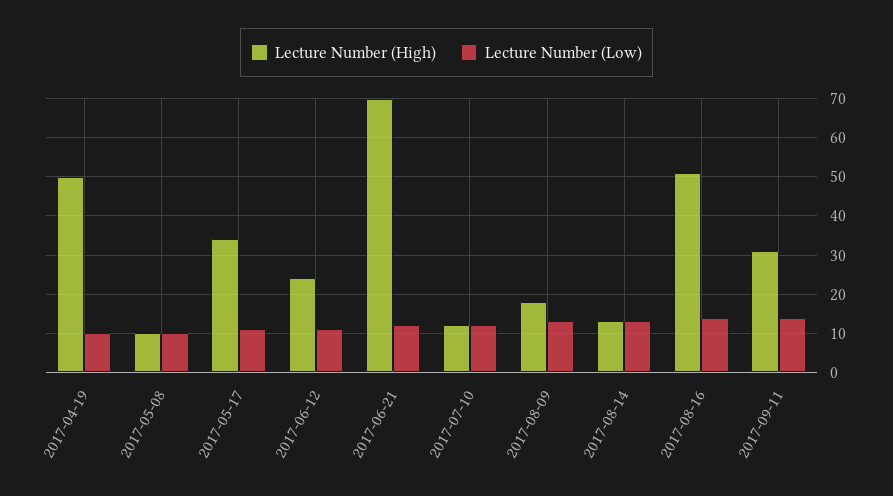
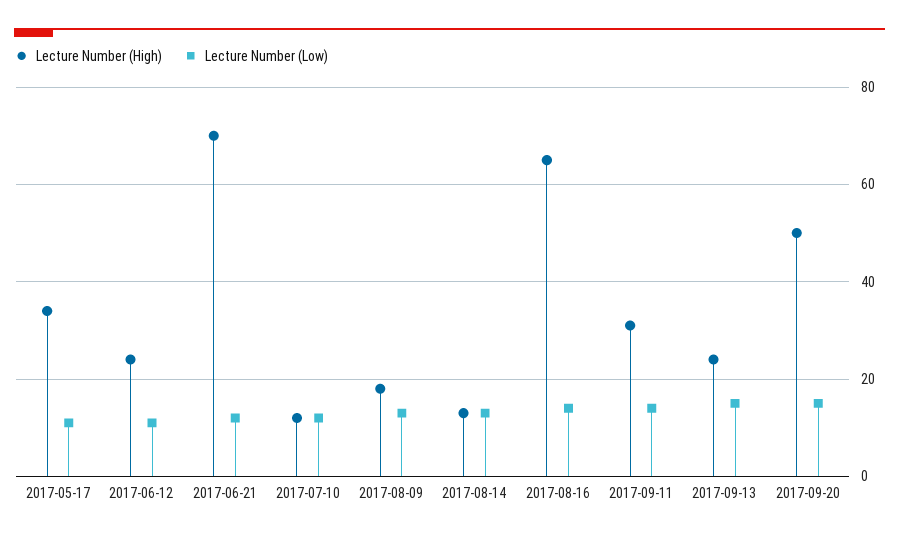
Lecture Number (High), 2017-04-19: 50 -> none
Lecture Number (Low), 2017-04-19: 10 -> none
Lecture Number (High), 2017-05-08: 10 -> none
Lecture Number (Low), 2017-05-08: 10 -> none
Lecture Number (High), 2017-08-16: 50 -> 65
Lecture Number (High), 2017-09-13: none -> 25
Lecture Number (Low), 2017-09-13: none -> 15
Lecture Number (High), 2017-09-20: none -> 50
Lecture Number (Low), 2017-09-20: none -> 15

